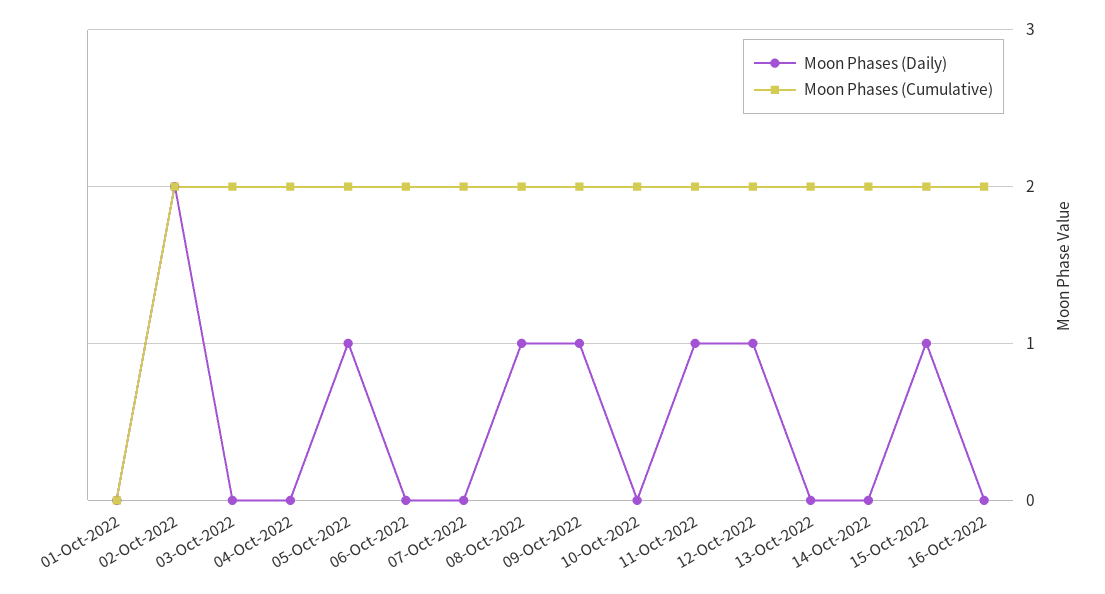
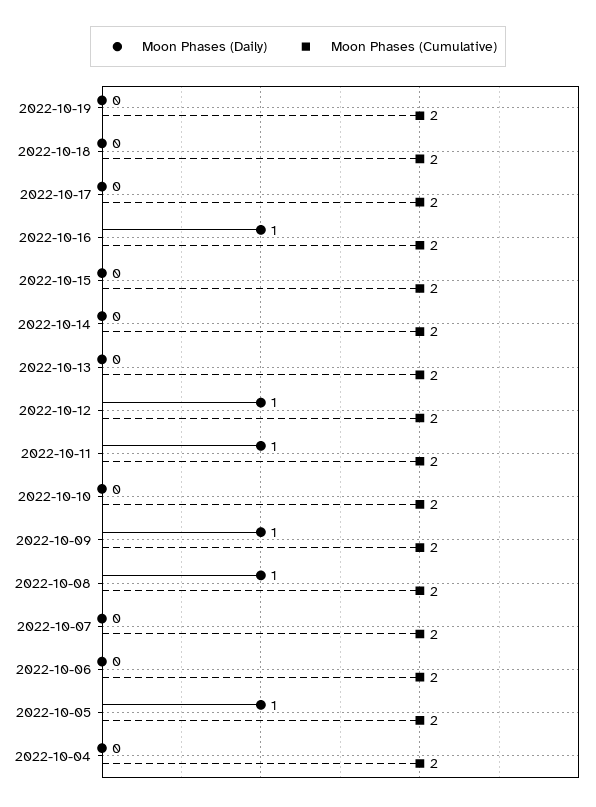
Moon Phases (Daily), 01-Oct-2022: 0 -> none
Moon Phases (Cumulative), 01-Oct-2022: 0 -> none
Moon Phases (Daily), 02-Oct-2022: 2 -> none
Moon Phases (Cumulative), 02-Oct-2022: 2 -> none
Moon Phases (Daily), 03-Oct-2022: 0 -> none
Moon Phases (Cumulative), 03-Oct-2022: 2 -> none
Moon Phases (Daily), 15-Oct-2022: 1 -> 0
Moon Phases (Daily), 16-Oct-2022: 0 -> 1
Moon Phases (Daily), 2022-10-19: none -> 0
Moon Phases (Cumulative), 2022-10-19: none -> 2
Moon Phases (Daily), 2022-10-18: none -> 0
Moon Phases (Cumulative), 2022-10-18: none -> 2
Moon Phases (Daily), 2022-10-17: none -> 0
Moon Phases (Cumulative), 2022-10-17: none -> 2

